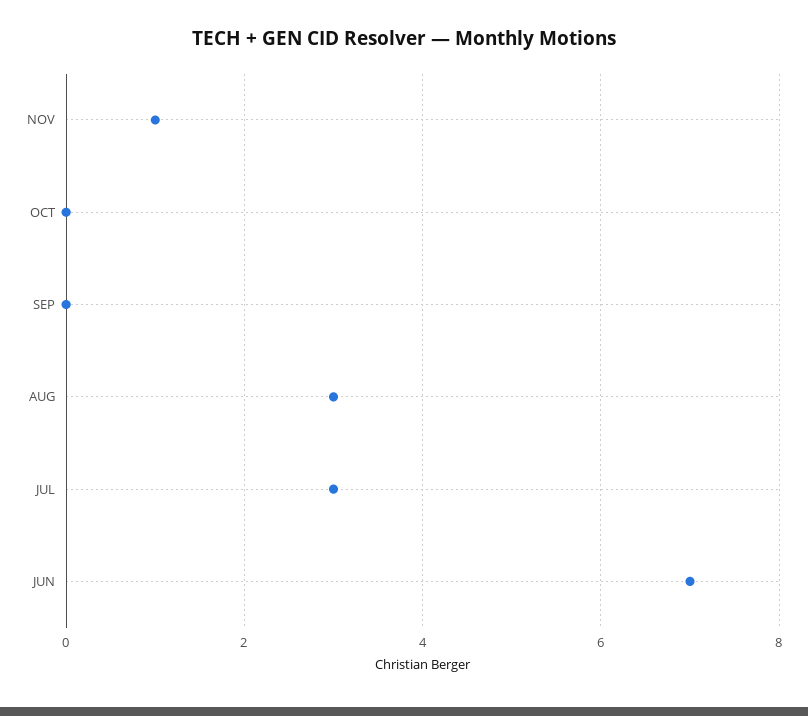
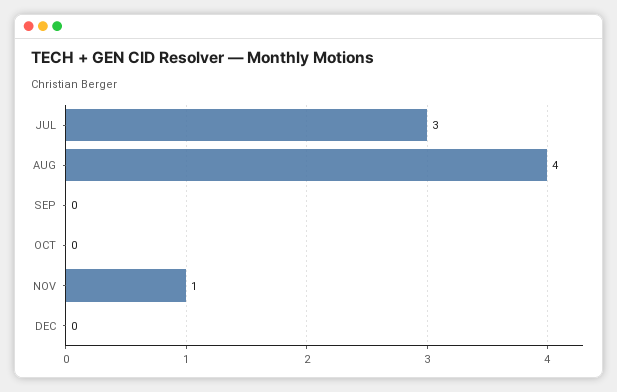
AUG: 3 -> 4
JUN: 7 -> none
DEC: none -> 0

